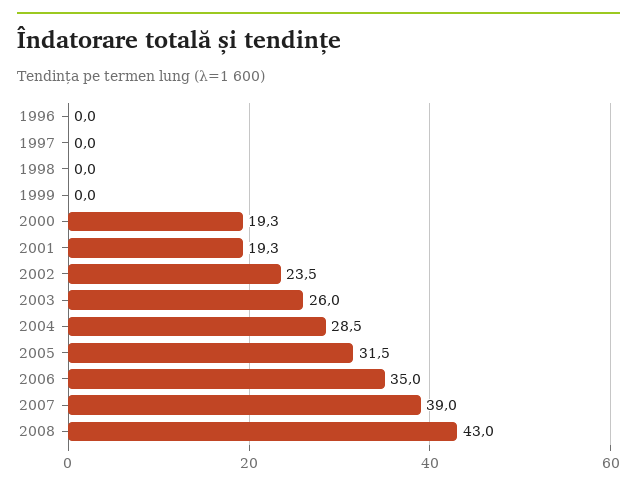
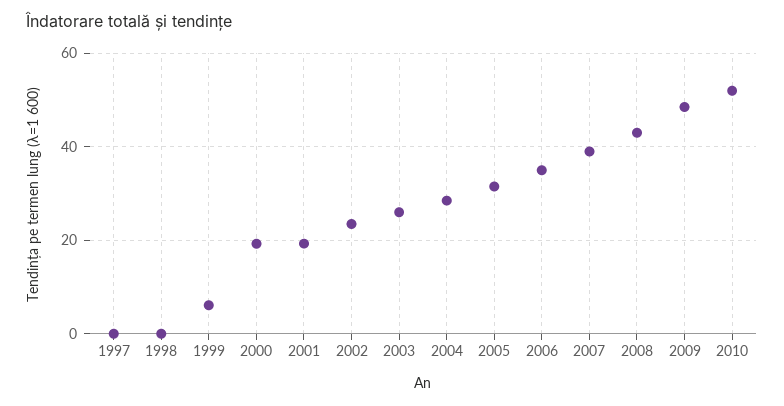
1996: 0 -> none
1999: 0 -> 6
2009: none -> 48
2010: none -> 52

